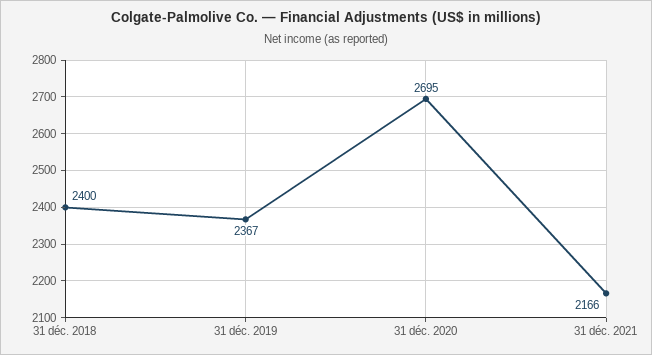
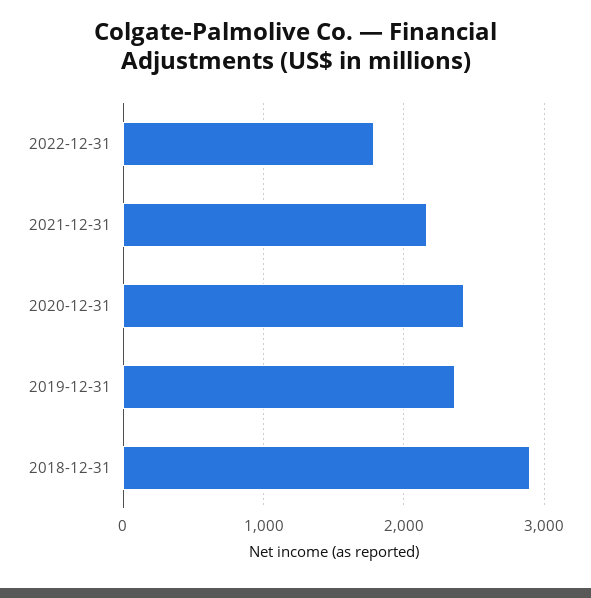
31 déc. 2018: 2400 -> 2900
31 déc. 2020: 2695 -> 2400
2022-12-31: none -> 1800

